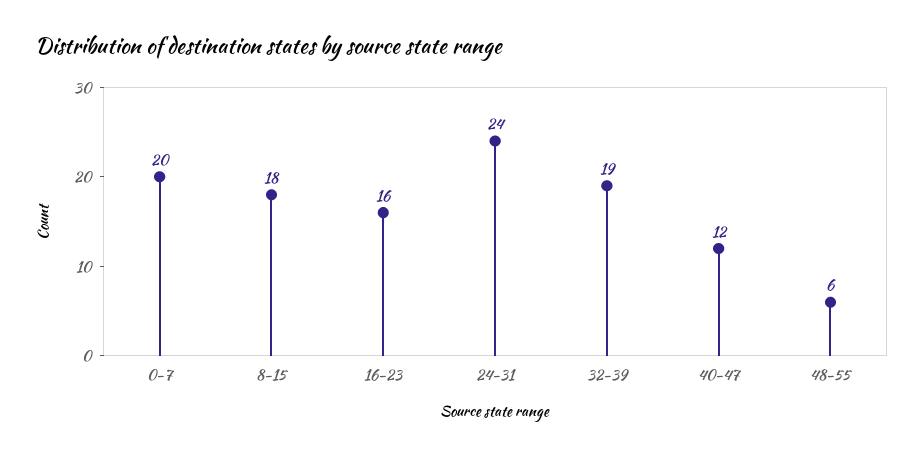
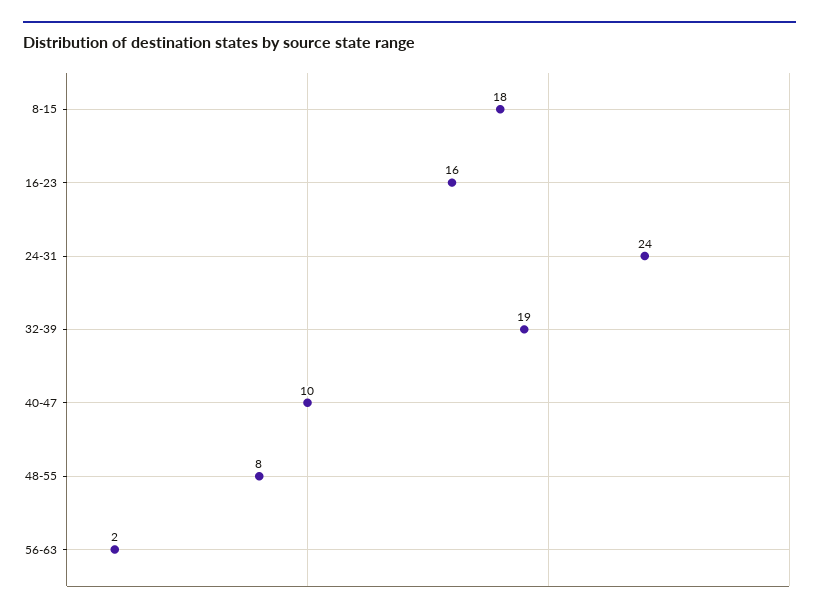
0-7: 20 -> none
40-47: 12 -> 10
48-55: 6 -> 8
56-63: none -> 2

